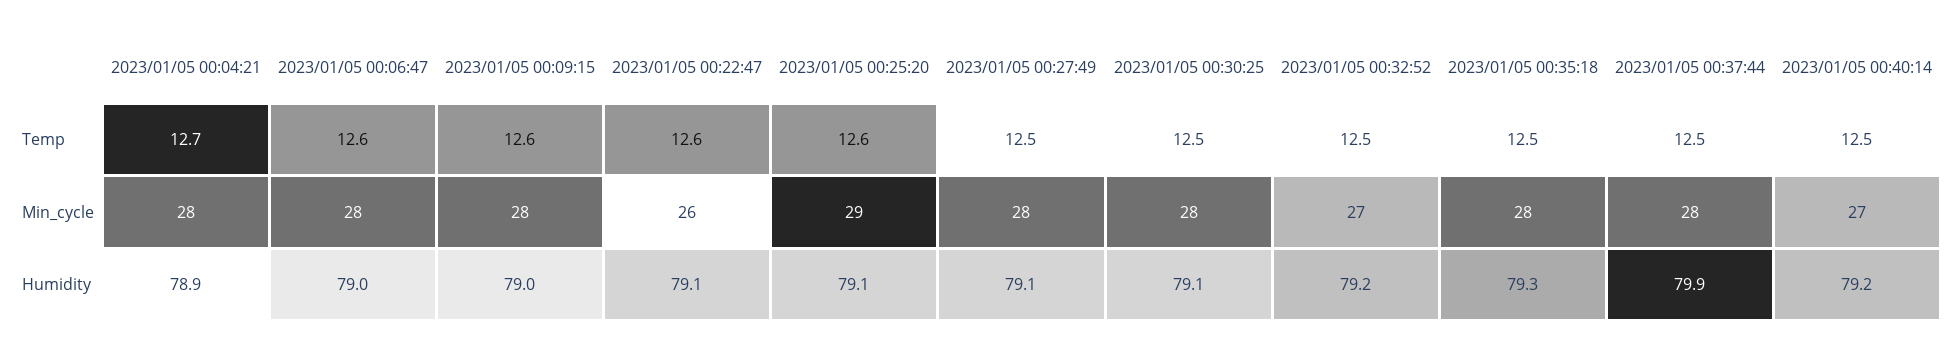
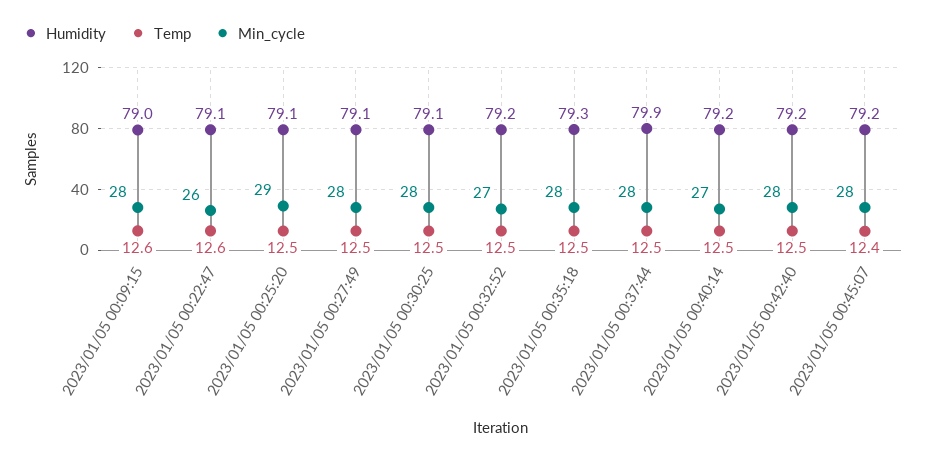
Temp, 2023/01/05 00:04:21: 12.7 -> none
Temp, 2023/01/05 00:06:47: 12.6 -> none
Temp, 2023/01/05 00:25:20: 12.6 -> 12.5
Min_cycle, 2023/01/05 00:04:21: 28 -> none
Min_cycle, 2023/01/05 00:06:47: 28 -> none
Humidity, 2023/01/05 00:04:21: 78.9 -> none
Humidity, 2023/01/05 00:06:47: 79 -> none
Humidity, 2023/01/05 00:42:40: none -> 79.2
Temp, 2023/01/05 00:42:40: none -> 12.5
Min_cycle, 2023/01/05 00:42:40: none -> 28
Humidity, 2023/01/05 00:45:07: none -> 79.2
Temp, 2023/01/05 00:45:07: none -> 12.4
Min_cycle, 2023/01/05 00:45:07: none -> 28

